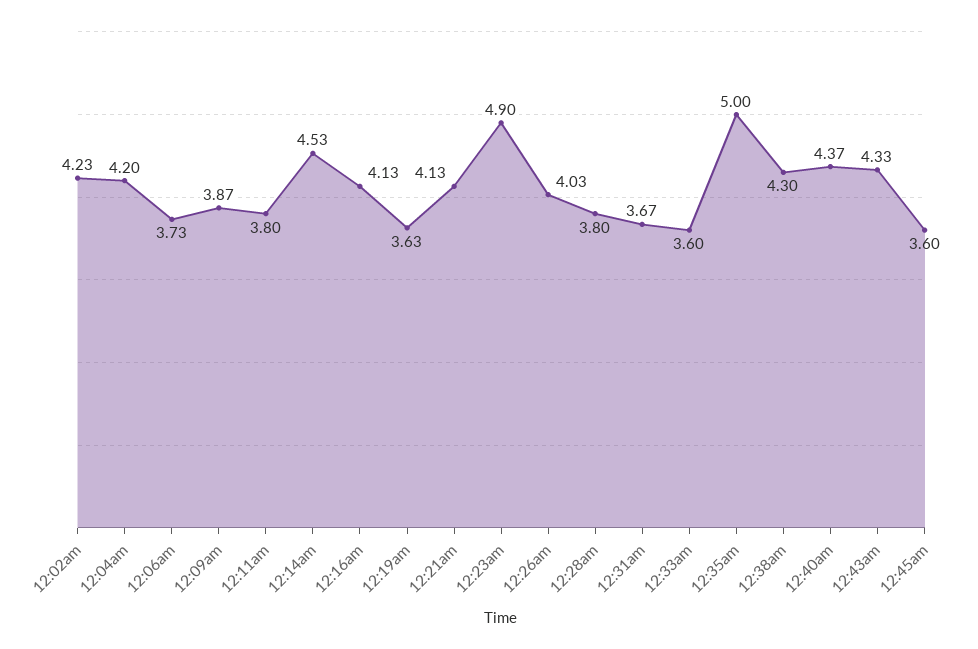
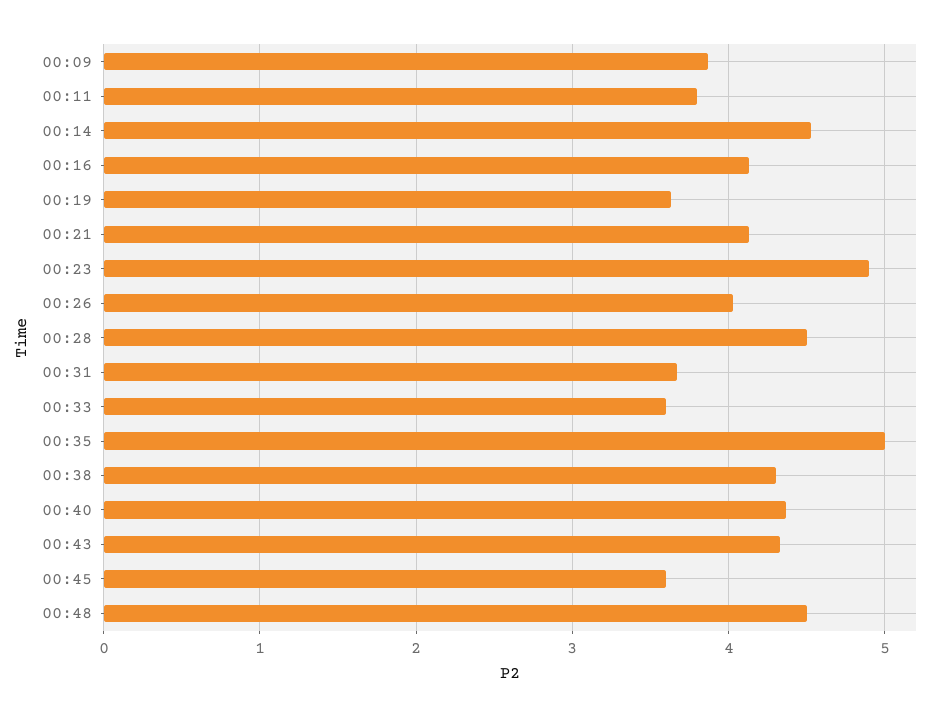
12:02am: 4.23 -> none
12:04am: 4.2 -> none
12:06am: 3.73 -> none
12:28am: 3.8 -> 4.5
00:48: none -> 4.5

